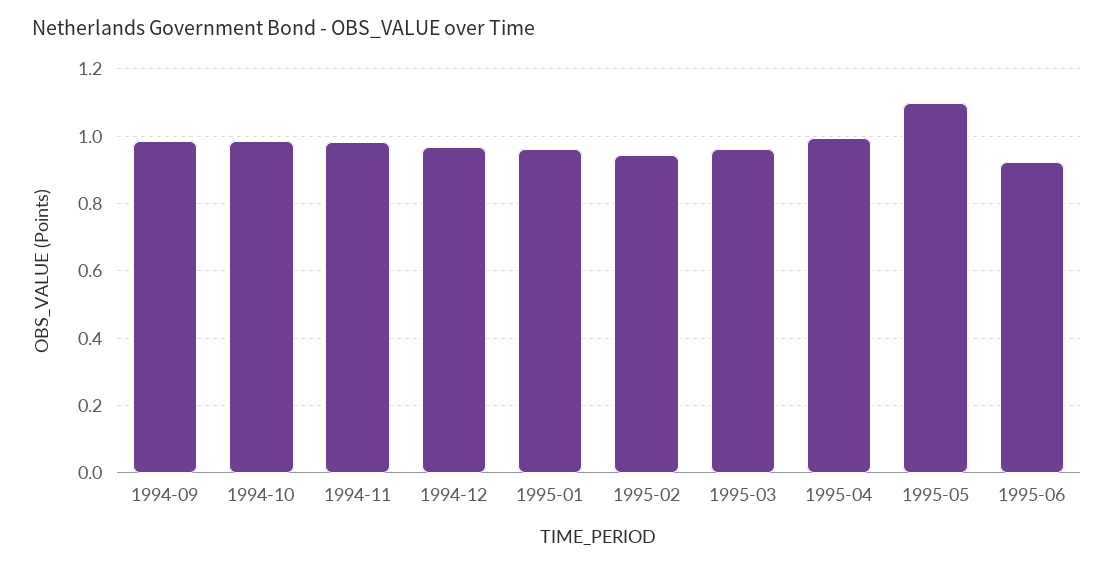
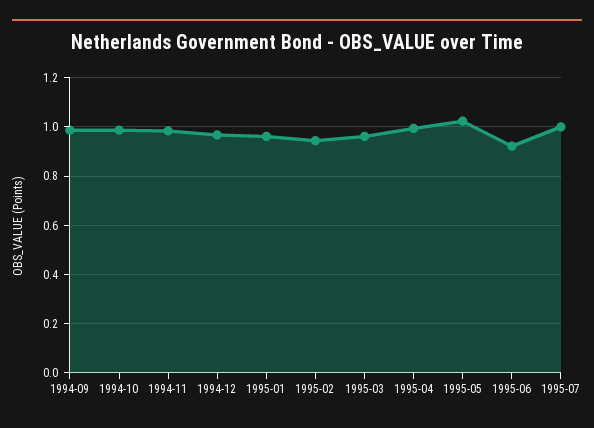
1995-05: 1.1 -> 1.025
1995-07: none -> 1

